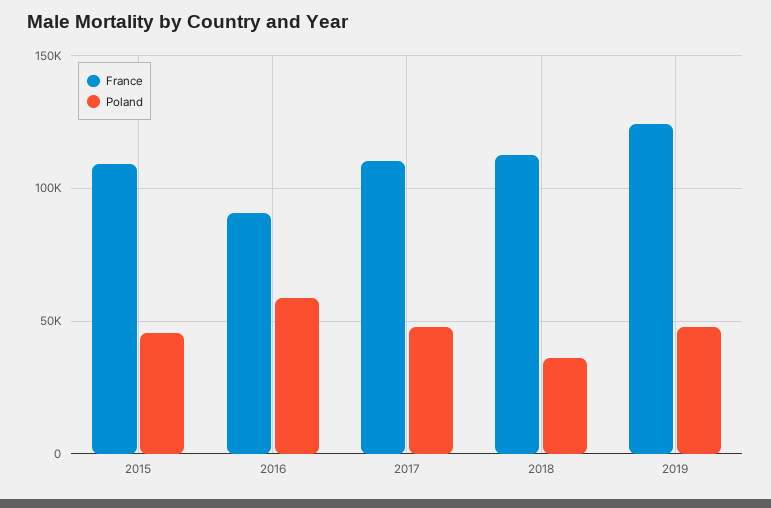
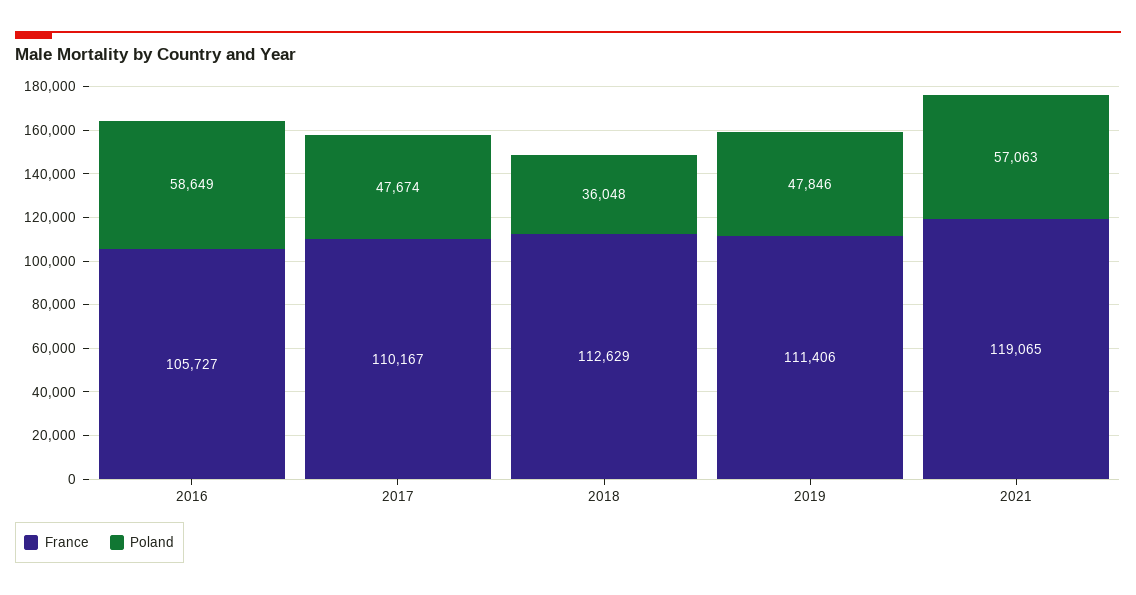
France, 2015: 110000 -> none
Poland, 2015: 45000 -> none
France, 2016: 90000 -> 105727
France, 2019: 125000 -> 111406
France, 2021: none -> 119065
Poland, 2021: none -> 57063

